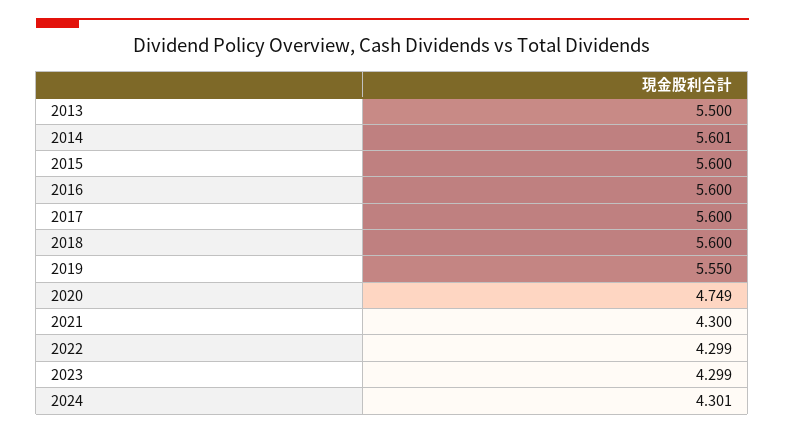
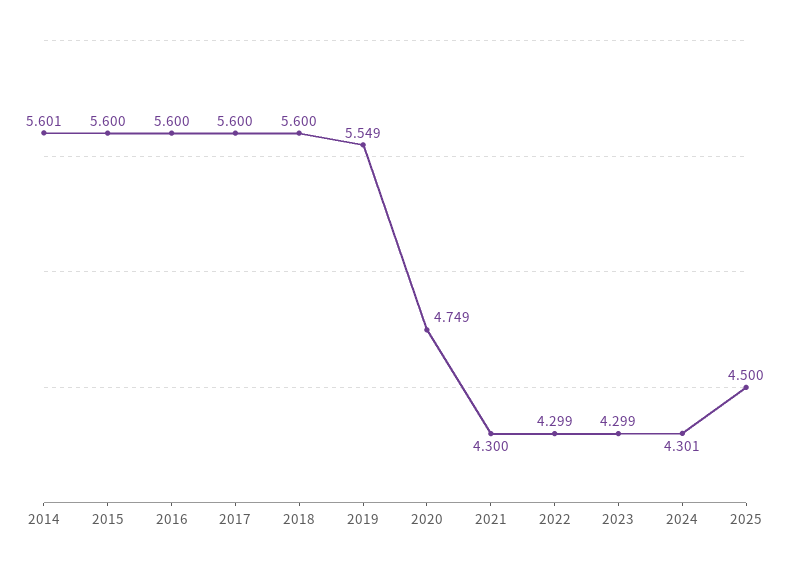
2013: 5.5 -> none
2019: 5.55 -> 5.549
2025: none -> 4.5

